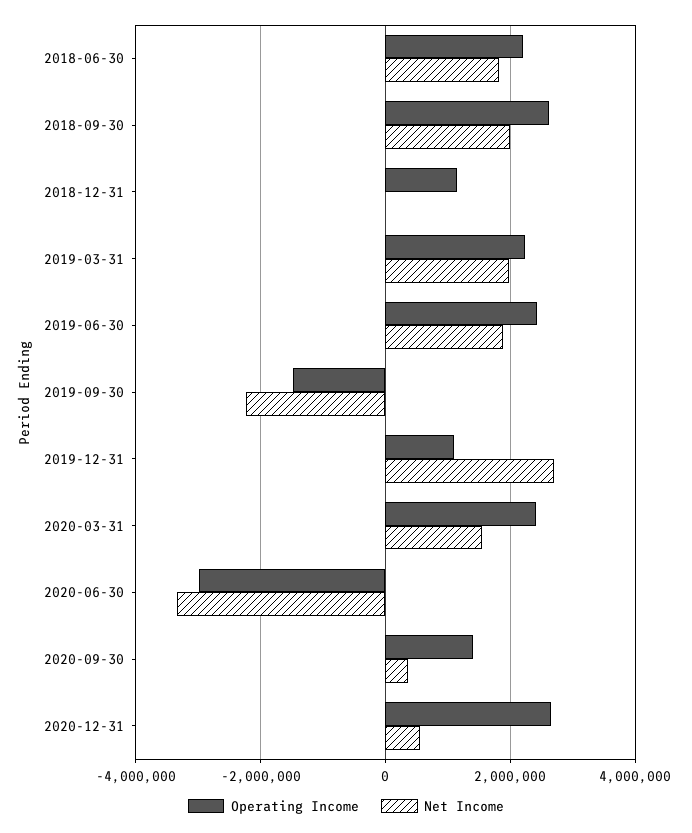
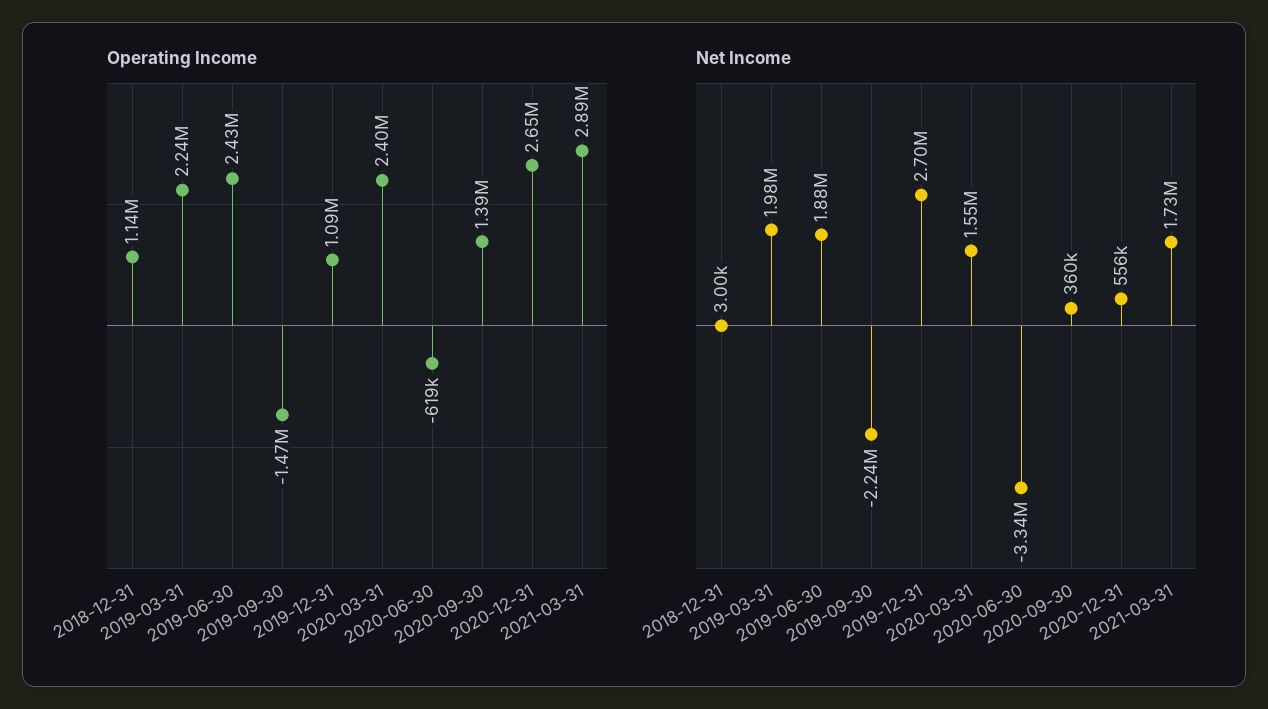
Operating Income, 2018-06-30: 2200000 -> none
Net Income, 2018-06-30: 1800000 -> none
Operating Income, 2018-09-30: 2600000 -> none
Net Income, 2018-09-30: 2000000 -> none
Operating Income, 2020-06-30: -3000000 -> -619000
Operating Income, 2021-03-31: none -> 2890000
Net Income, 2021-03-31: none -> 1730000

